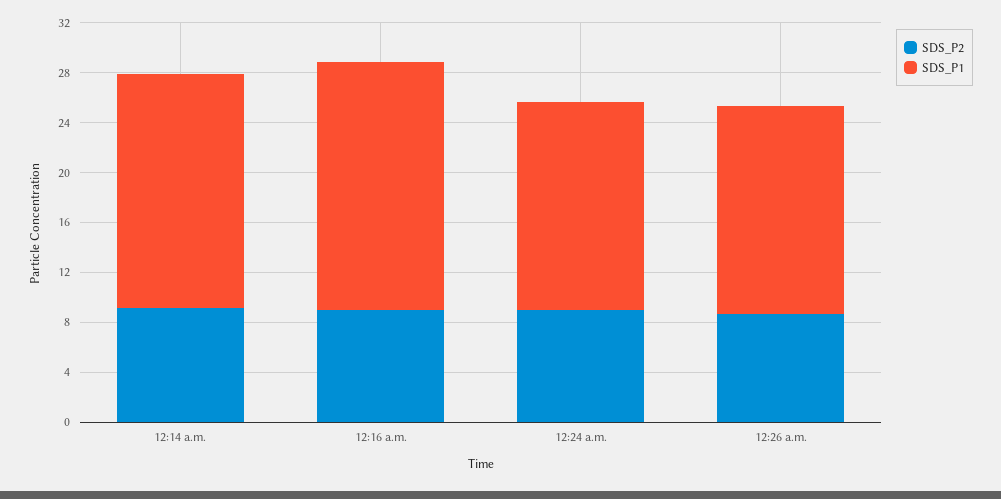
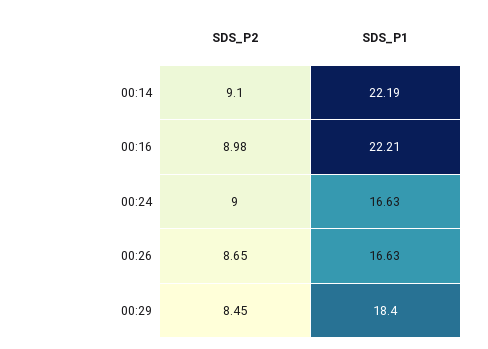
SDS_P1, 12:14 a.m.: 19 -> 22.19
SDS_P1, 12:16 a.m.: 20 -> 22.21
SDS_P2, 00:29: none -> 8.45
SDS_P1, 00:29: none -> 18.4

